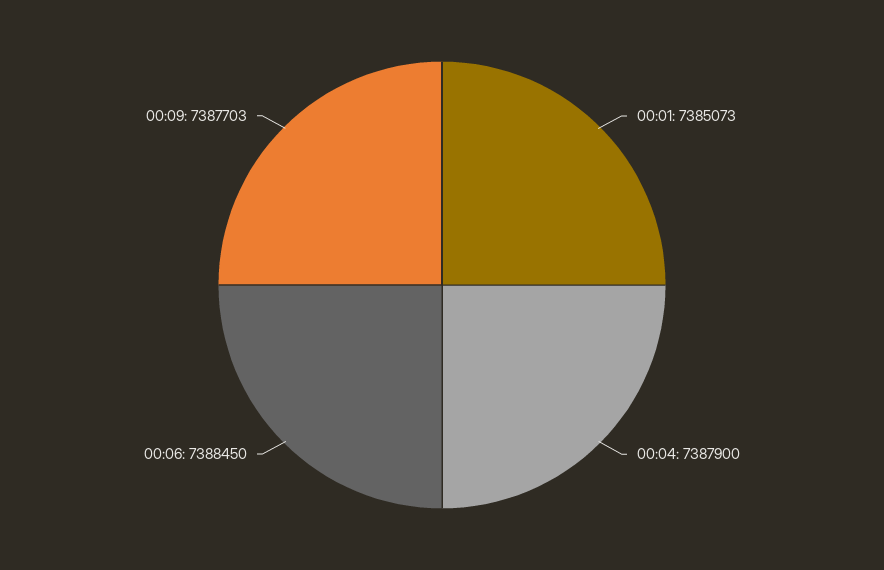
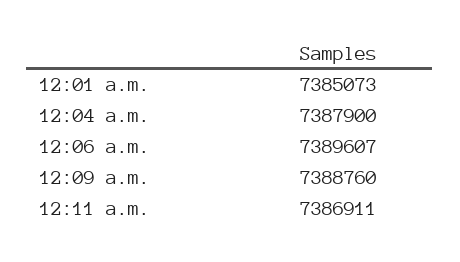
00:06: 7388450 -> 7389607
00:09: 7387703 -> 7388760
12:11 a.m.: none -> 7386911

